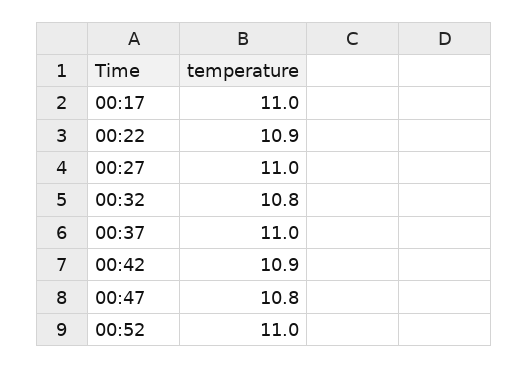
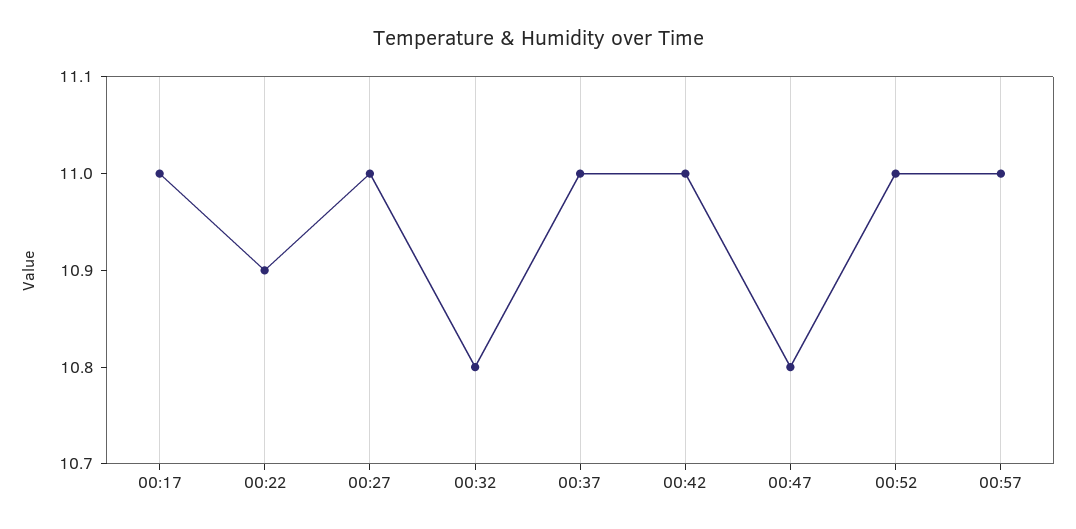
00:42: 10.9 -> 11
00:57: none -> 11

